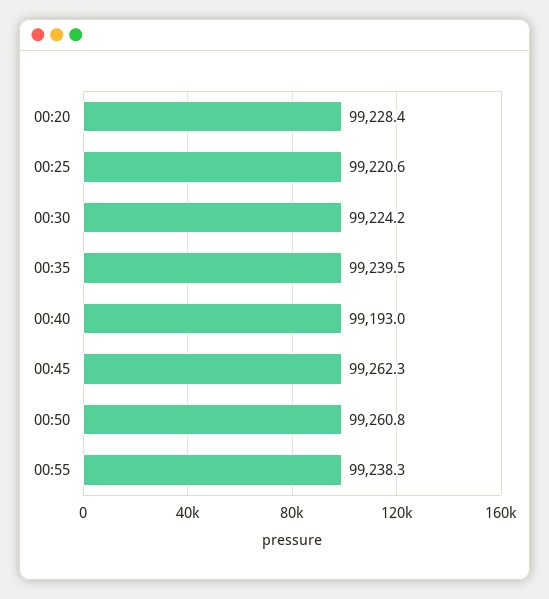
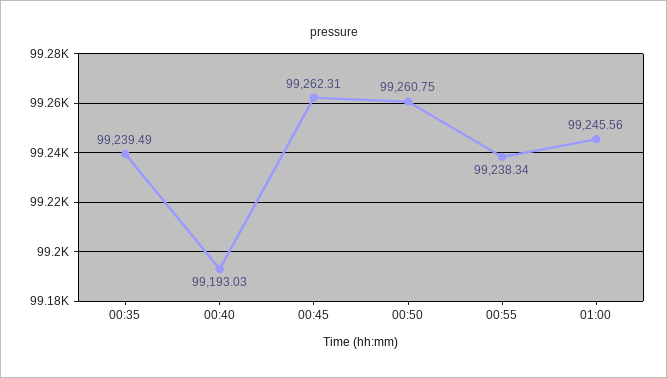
00:20: 99228.4 -> none
00:25: 99220.6 -> none
00:30: 99224.2 -> none
01:00: none -> 99245.56

